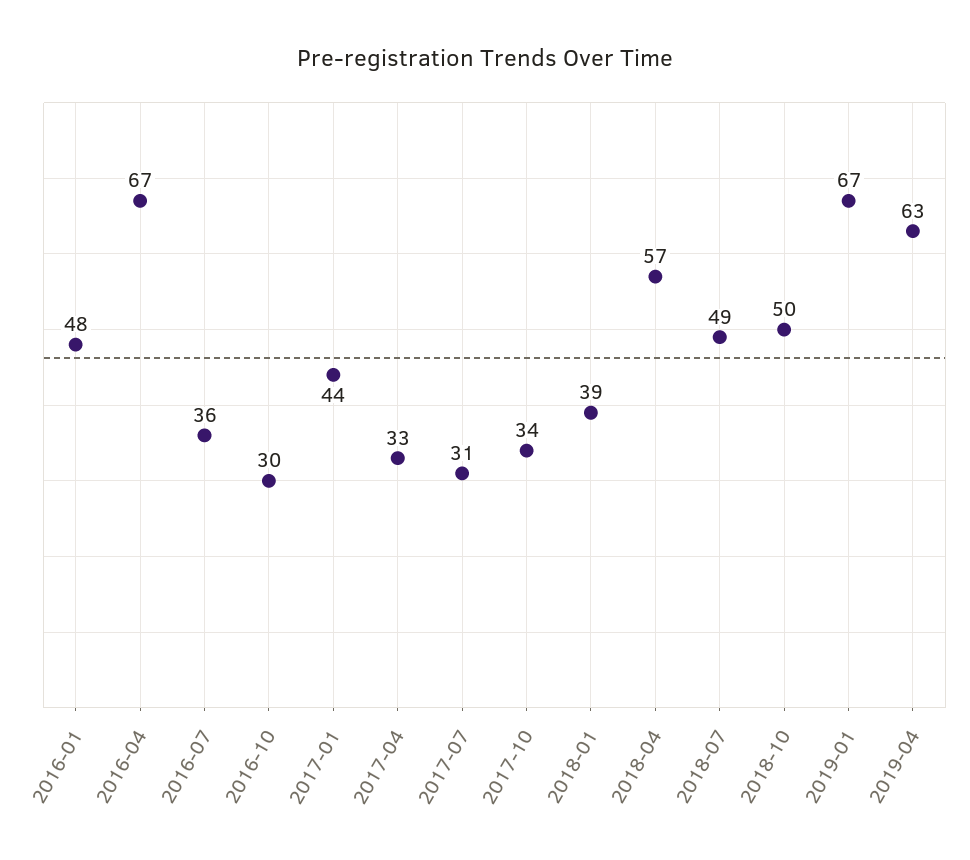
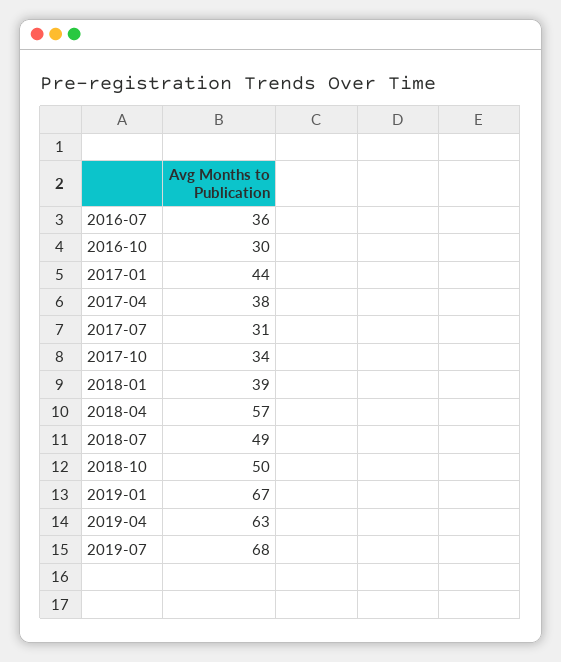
2016-01: 48 -> none
2016-04: 67 -> none
2017-04: 33 -> 38
2019-07: none -> 68

